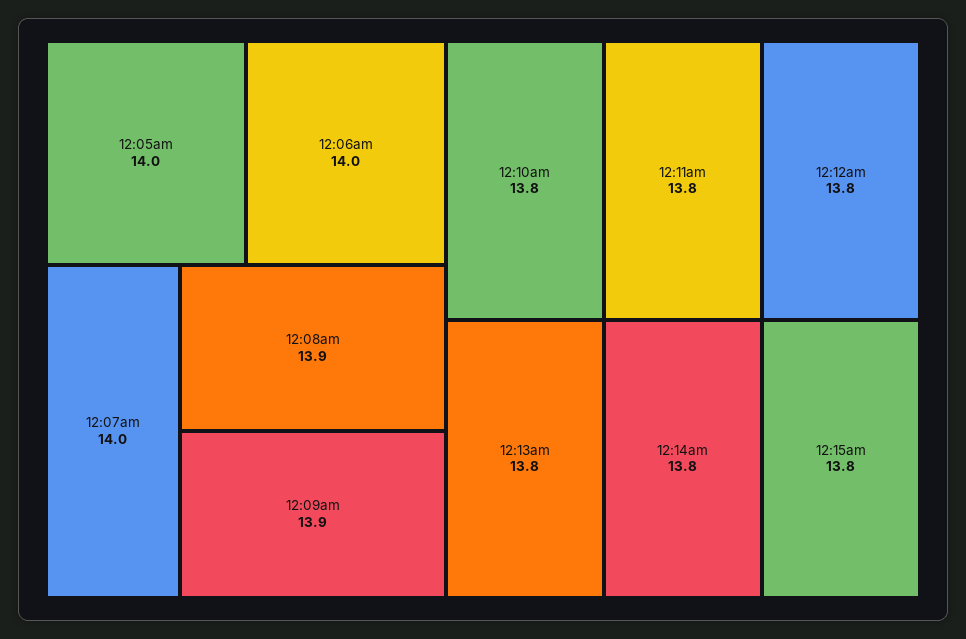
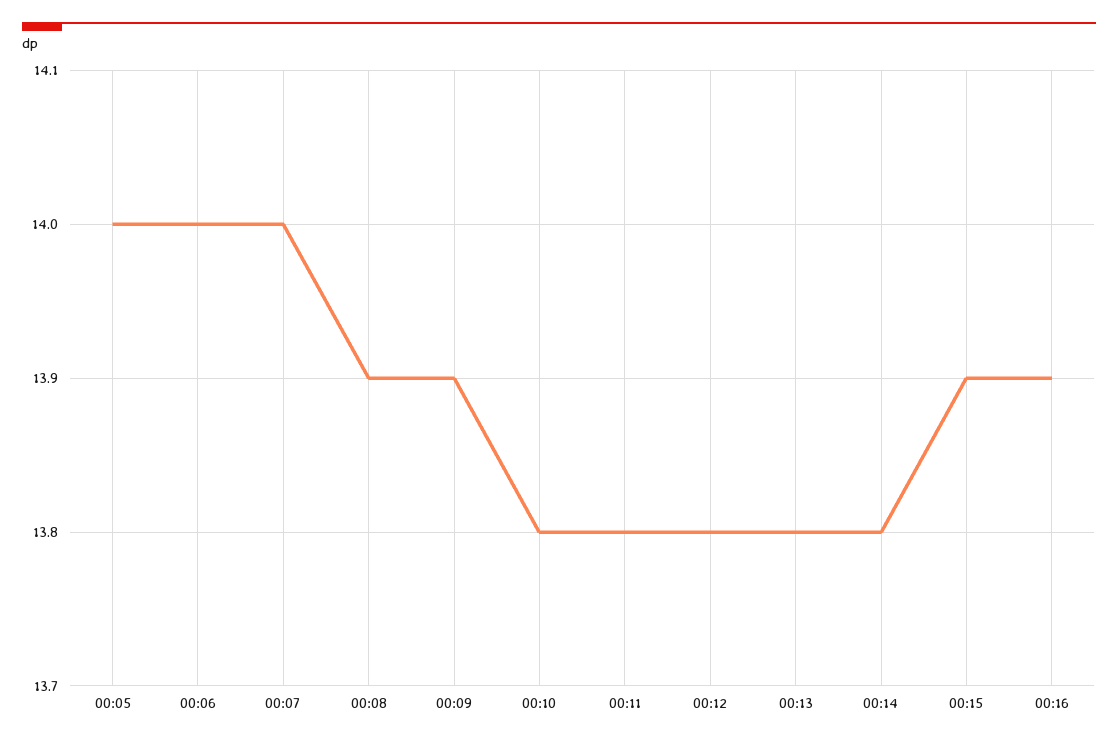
12:15am: 13.8 -> 13.9
00:16: none -> 13.9

